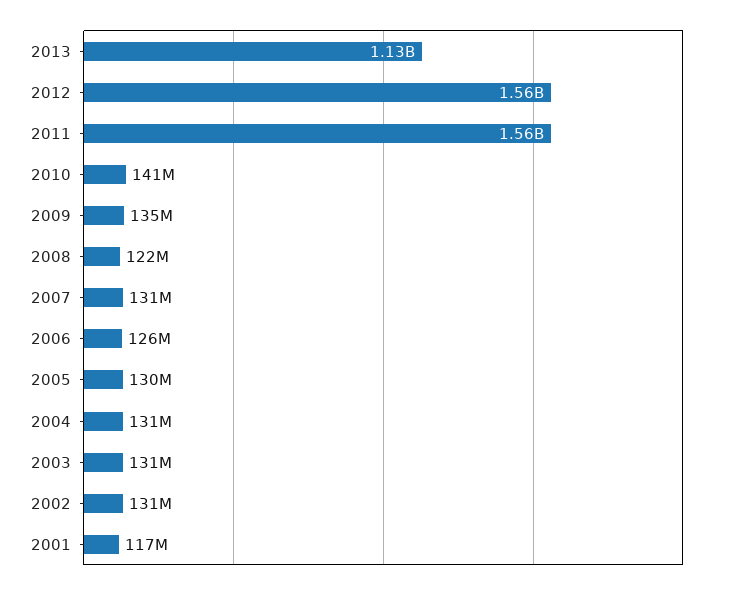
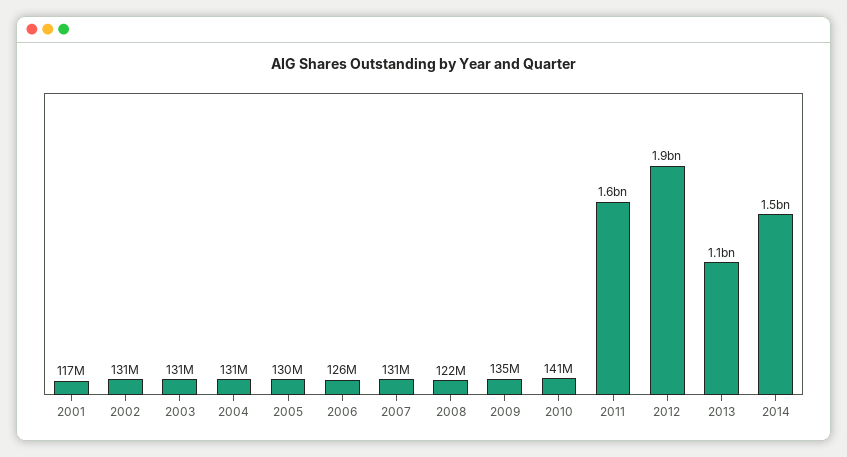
2012: 1560000000 -> 1900000000
2014: none -> 1500000000

